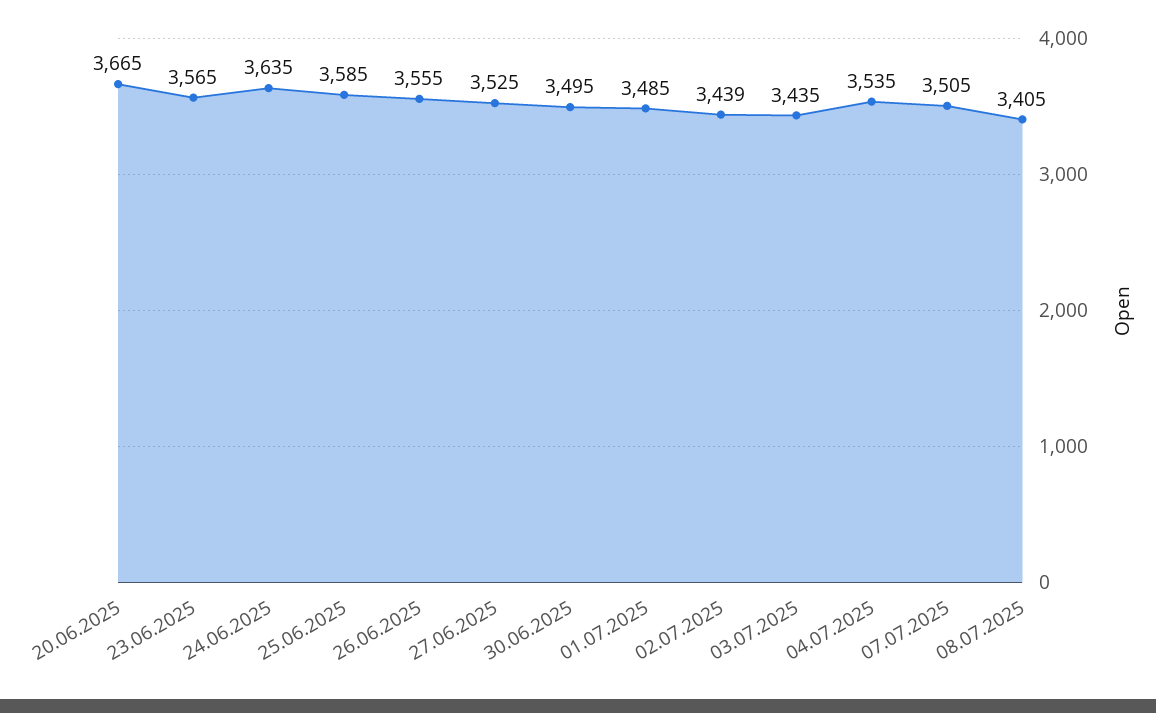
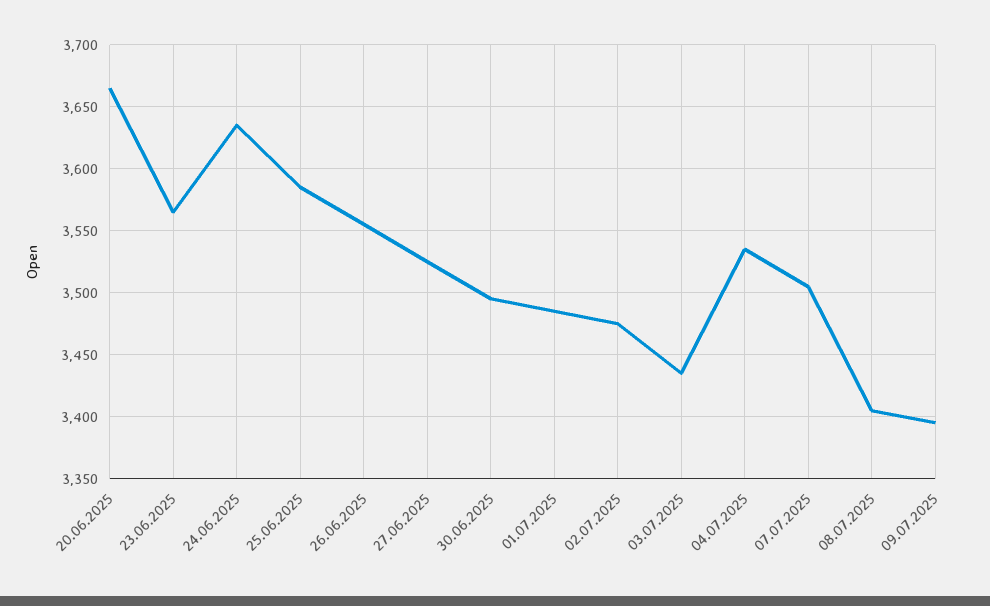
02.07.2025: 3439 -> 3475
09.07.2025: none -> 3395

